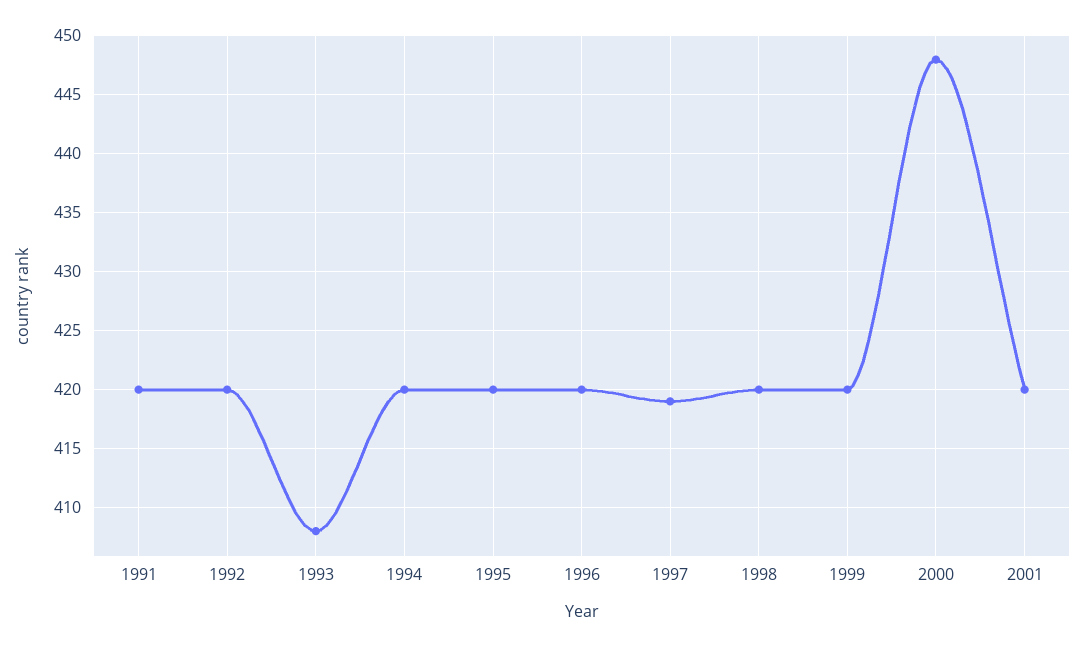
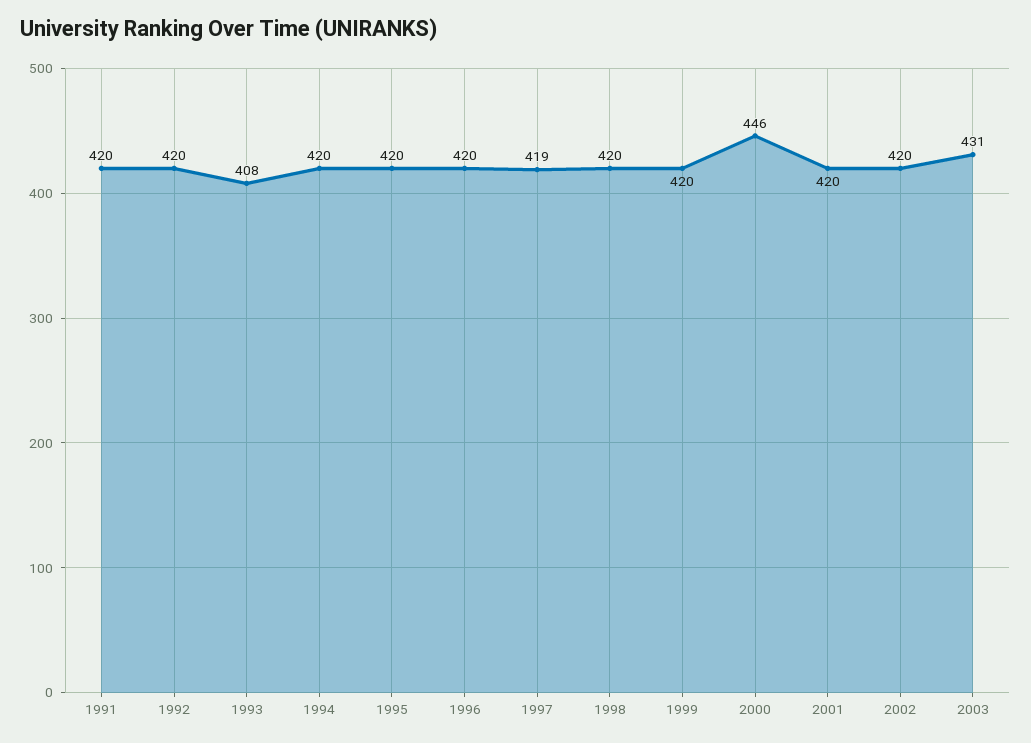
2000: 448 -> 446
2002: none -> 420
2003: none -> 431

